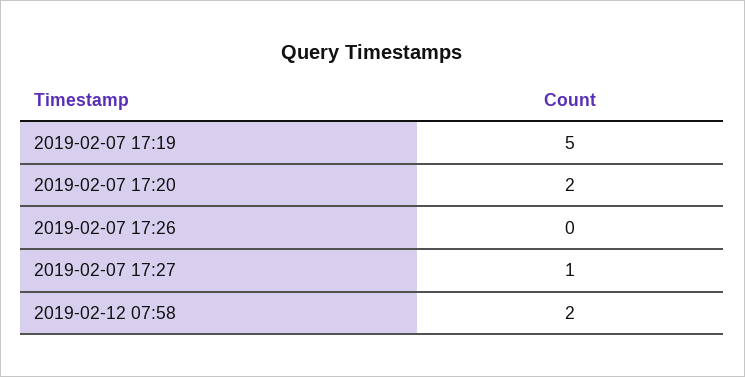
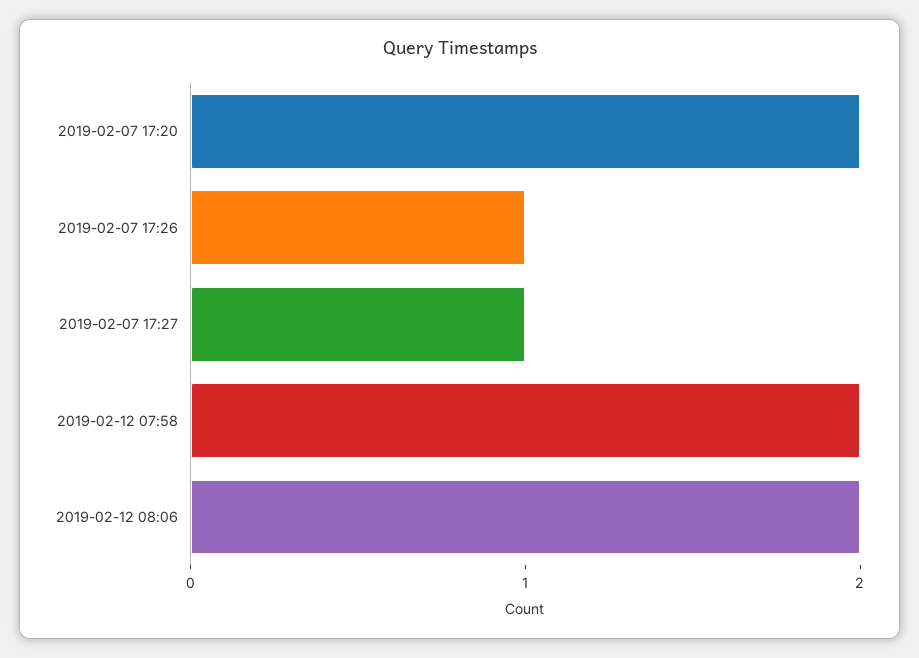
2019-02-07 17:19: 5 -> none
2019-02-07 17:26: 0 -> 1
2019-02-12 08:06: none -> 2

